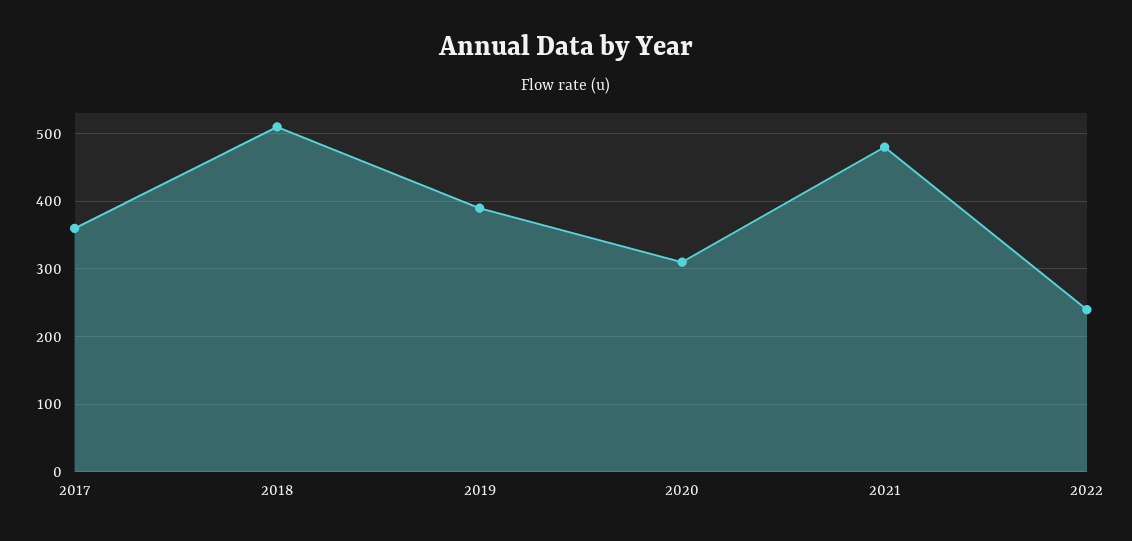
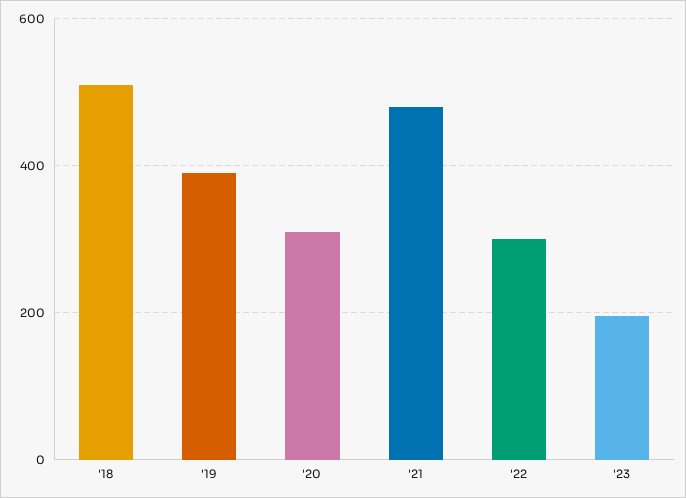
2017: 360 -> none
2022: 240 -> 300
'23: none -> 200

